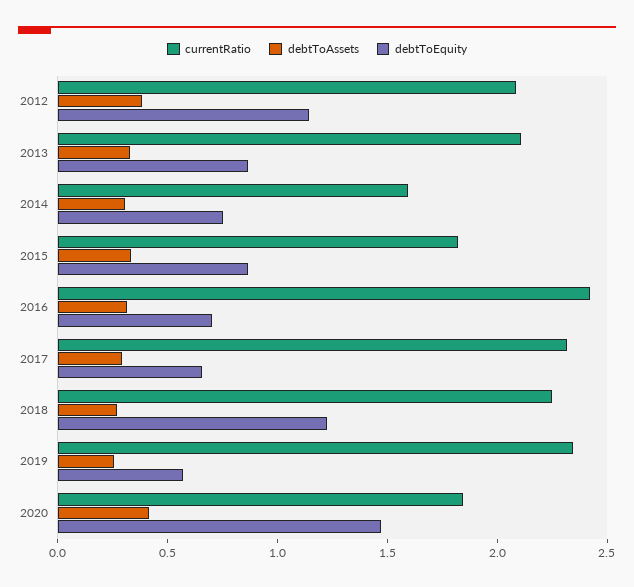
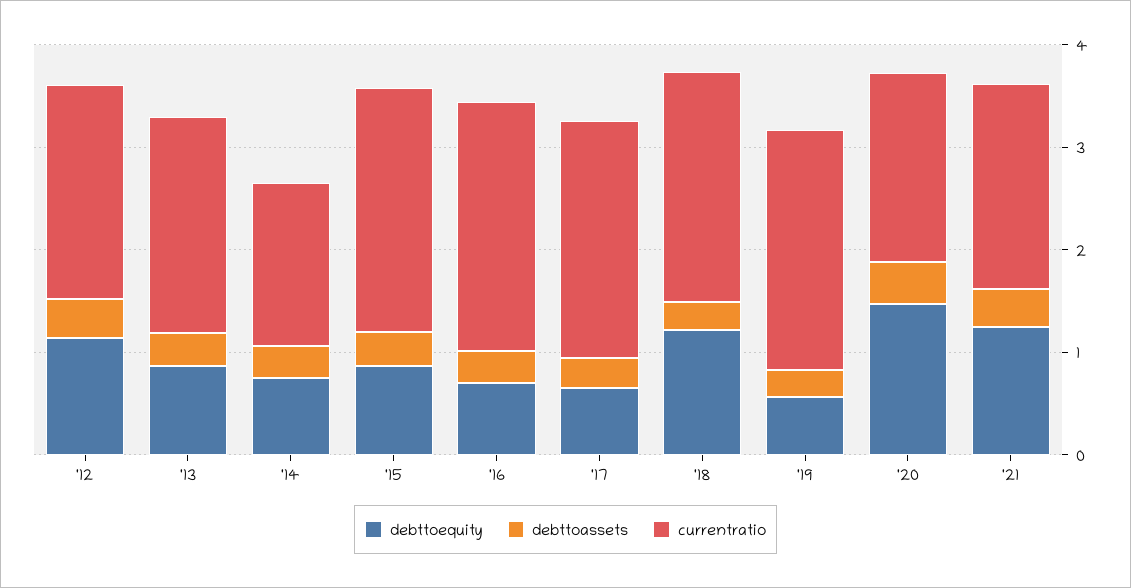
currentRatio, 2015: 1.8 -> 2.4
debtToEquity, '21: none -> 1.2
debtToAssets, '21: none -> 0.4
currentRatio, '21: none -> 2

